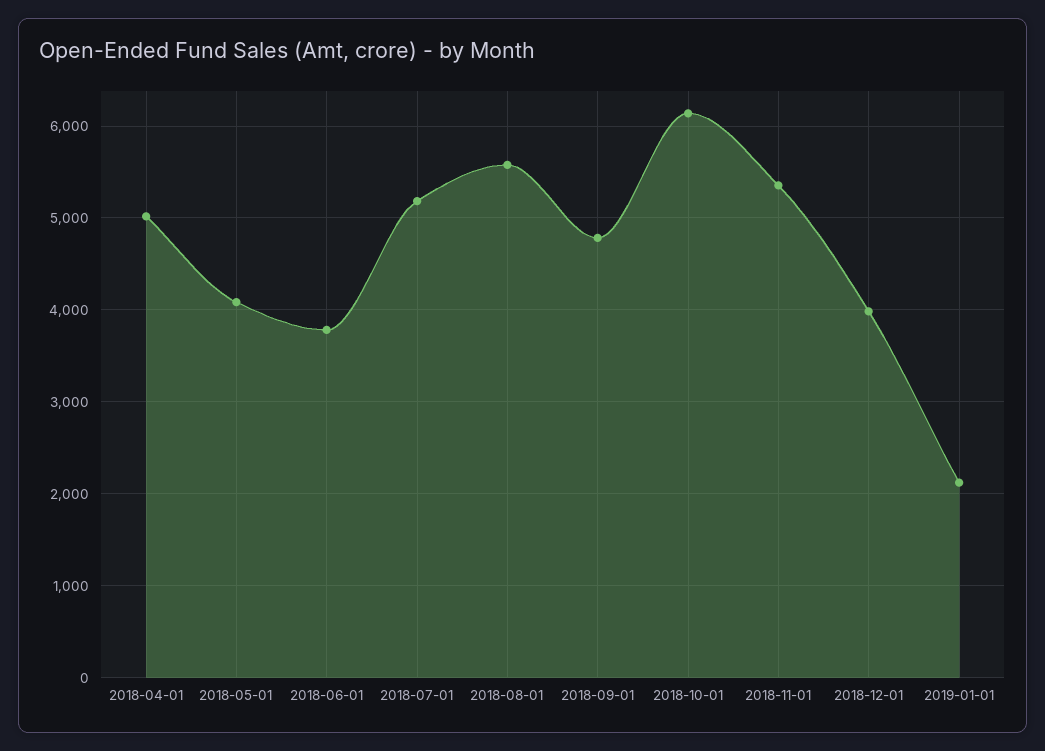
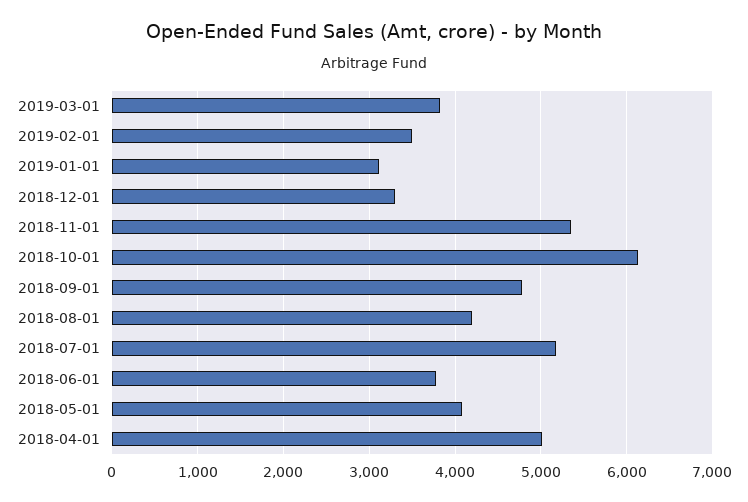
2018-08-01: 5600 -> 4200
2018-12-01: 4000 -> 3300
2019-01-01: 2100 -> 3100
2019-03-01: none -> 3800
2019-02-01: none -> 3500

